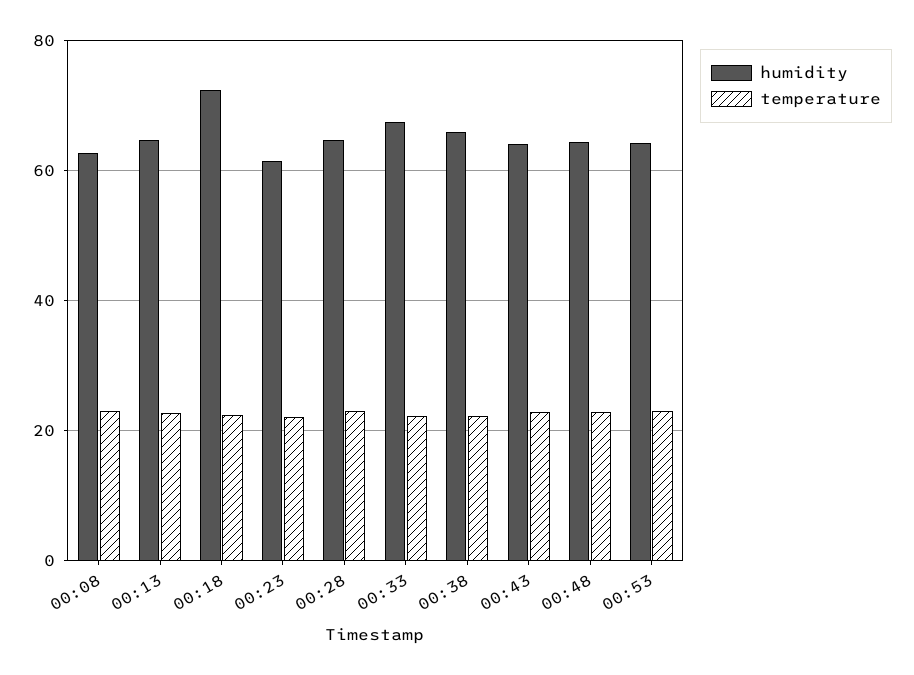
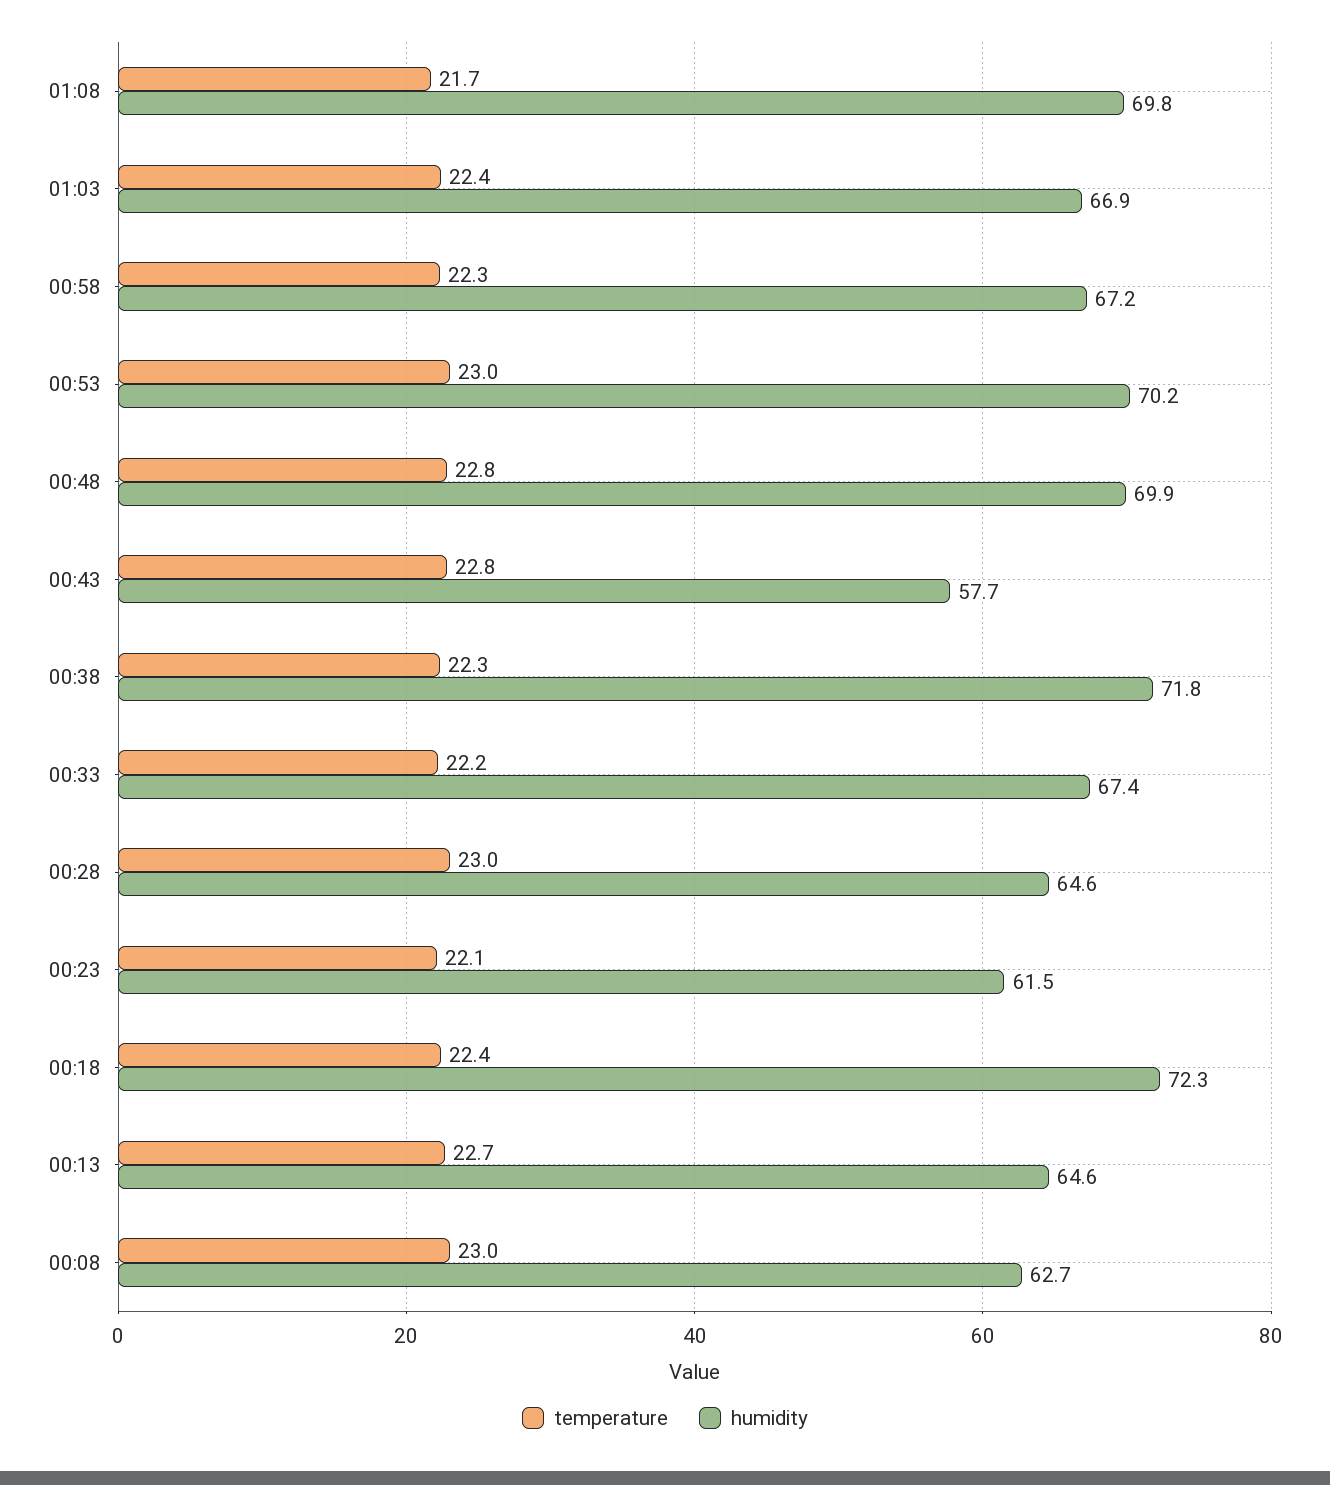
humidity, 00:38: 66 -> 71.8
humidity, 00:43: 64 -> 57.7
humidity, 00:48: 64 -> 69.9
humidity, 00:53: 64 -> 70.2
temperature, 01:08: none -> 21.7
humidity, 01:08: none -> 69.8
temperature, 01:03: none -> 22.4
humidity, 01:03: none -> 66.9
temperature, 00:58: none -> 22.3
humidity, 00:58: none -> 67.2

